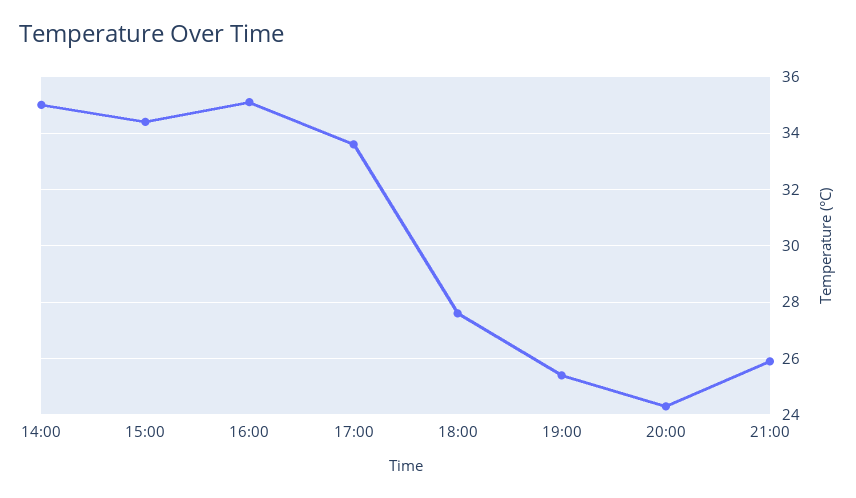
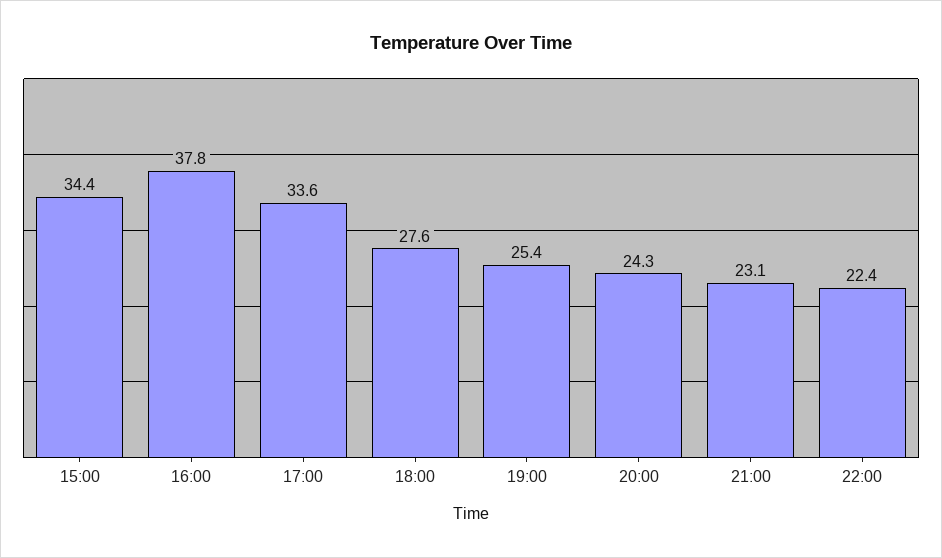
14:00: 35 -> none
16:00: 35 -> 37.8
21:00: 26 -> 23.1
22:00: none -> 22.4

